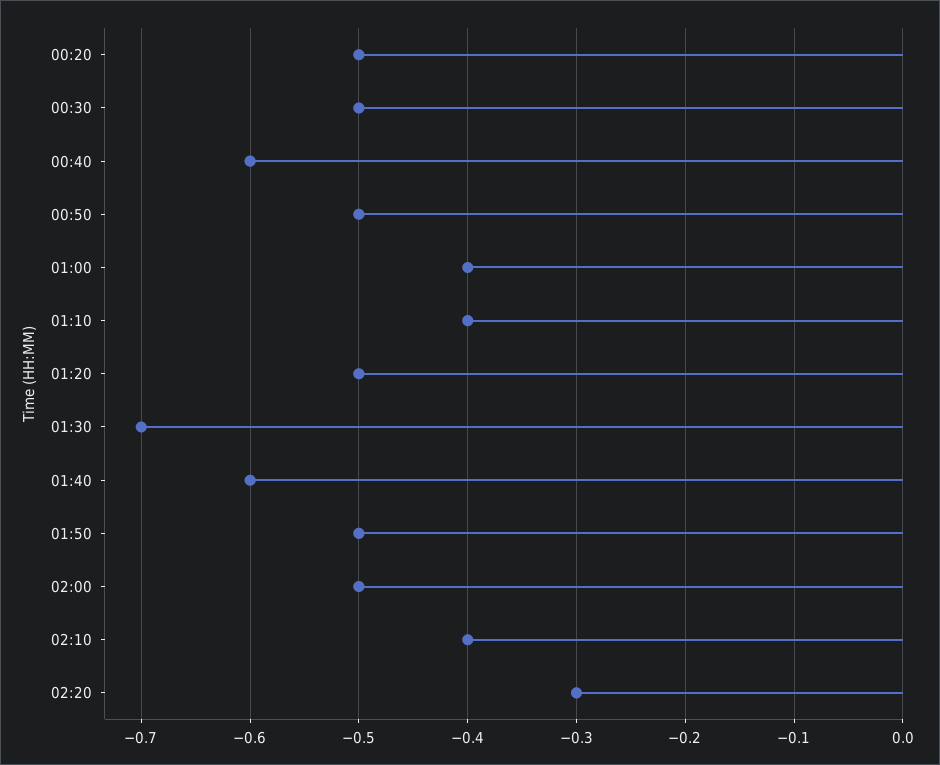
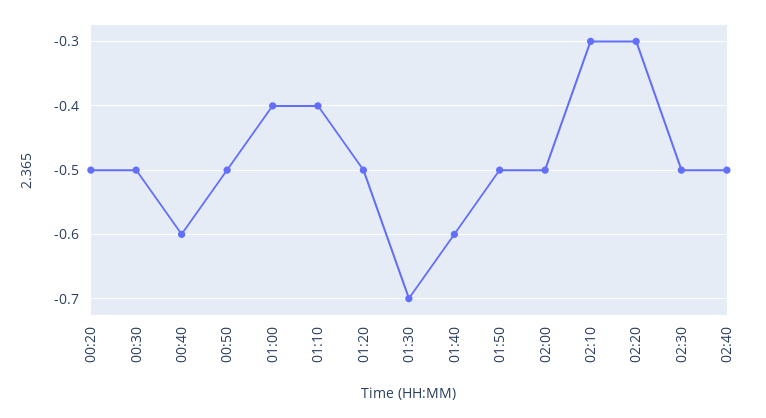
02:10: -0.4 -> -0.3
02:30: none -> -0.5
02:40: none -> -0.5

